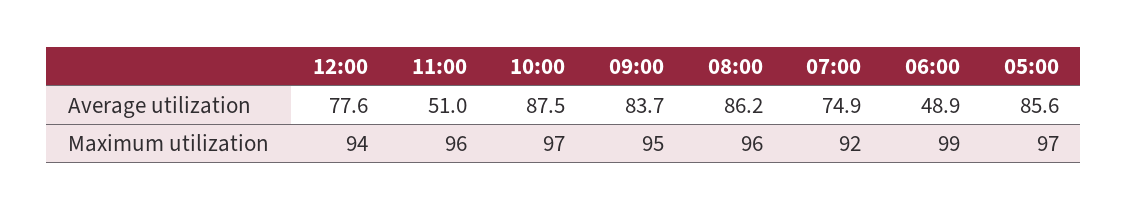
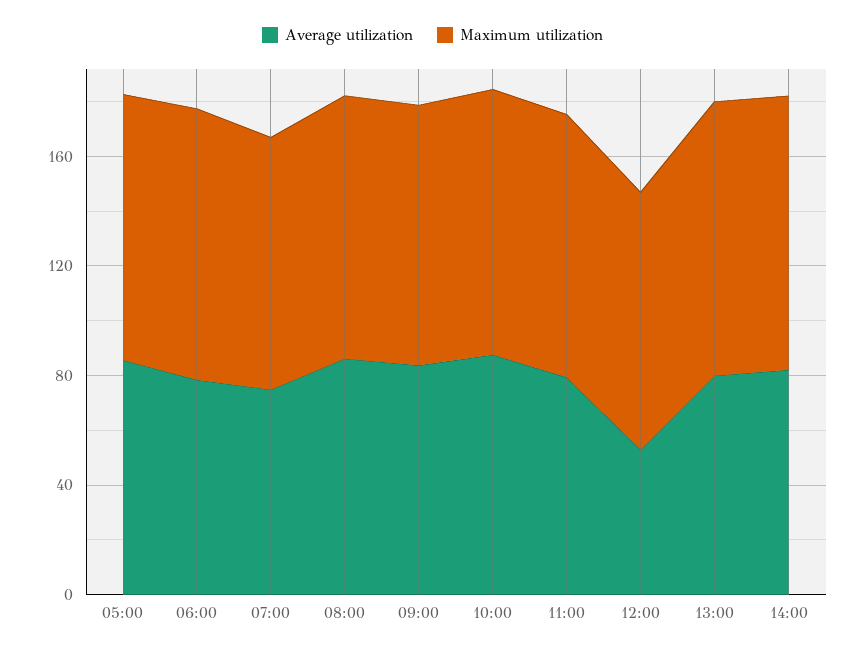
Average utilization, 12:00: 77.6 -> 50
Average utilization, 11:00: 51 -> 80
Average utilization, 06:00: 48.9 -> 80
Average utilization, 13:00: none -> 80
Maximum utilization, 13:00: none -> 100
Average utilization, 14:00: none -> 80
Maximum utilization, 14:00: none -> 100

